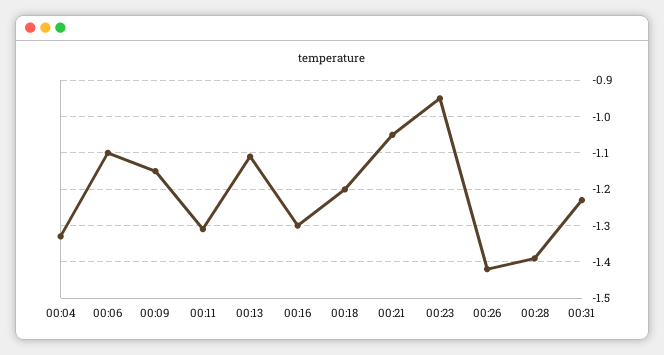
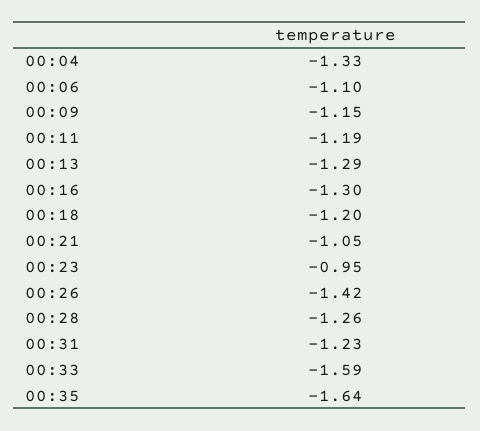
00:11: -1.3 -> -1.19
00:13: -1.1 -> -1.29
00:28: -1.4 -> -1.26
00:33: none -> -1.59
00:35: none -> -1.64

